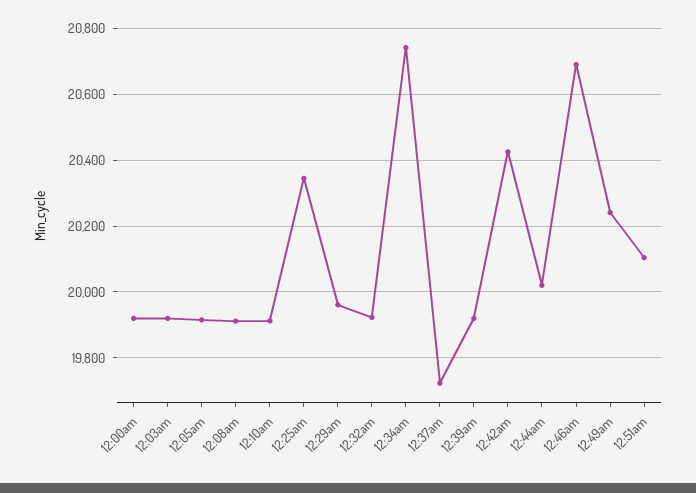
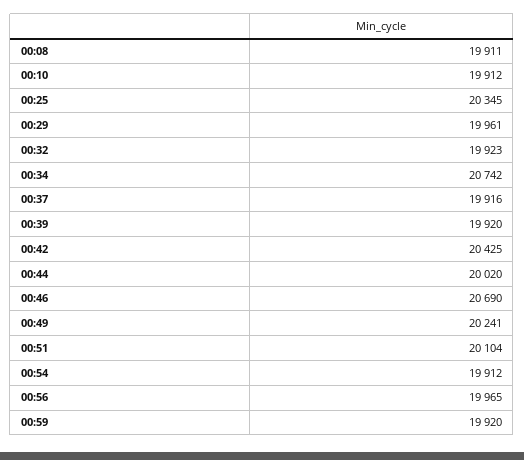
12:00am: 19920 -> none
12:03am: 19920 -> none
12:05am: 19920 -> none
12:37am: 19720 -> 19916
00:54: none -> 19912
00:56: none -> 19965
00:59: none -> 19920

